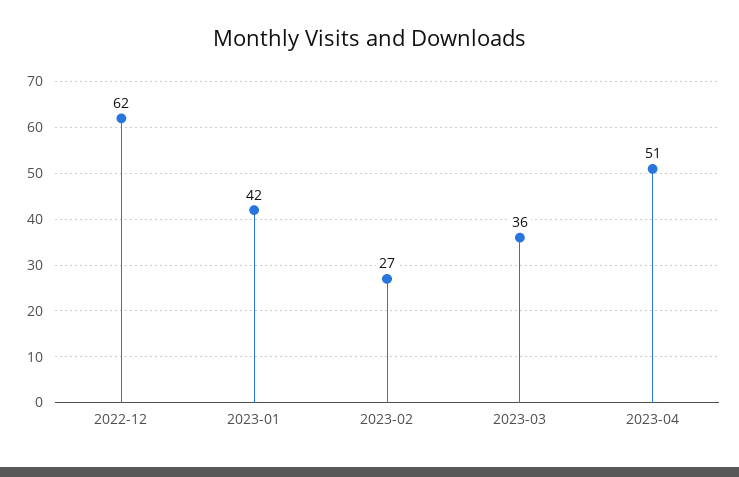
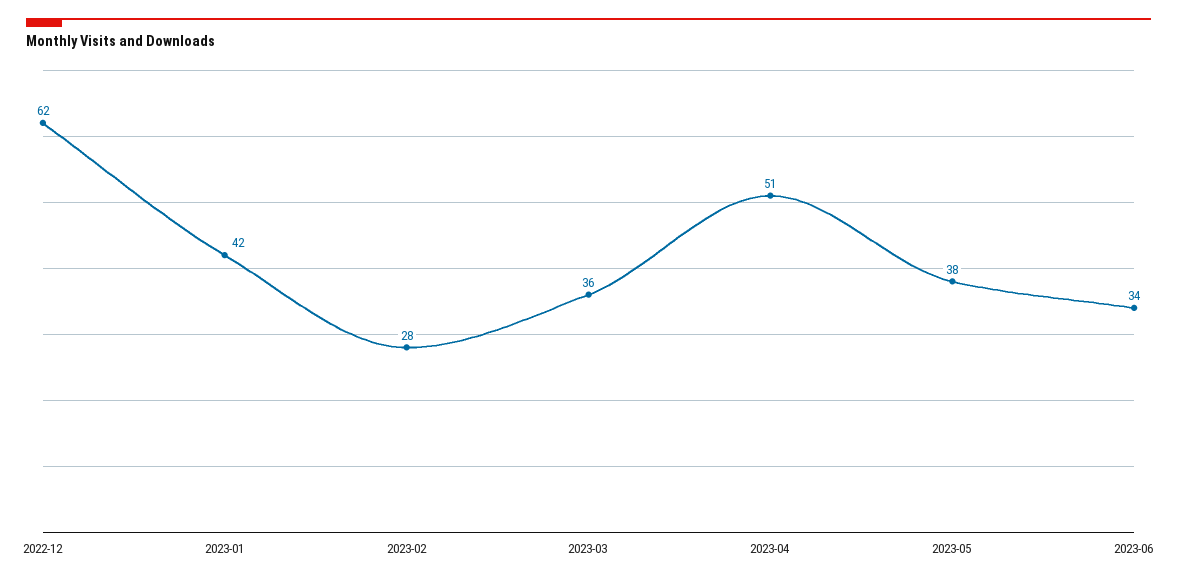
2023-02: 27 -> 28
2023-05: none -> 38
2023-06: none -> 34

